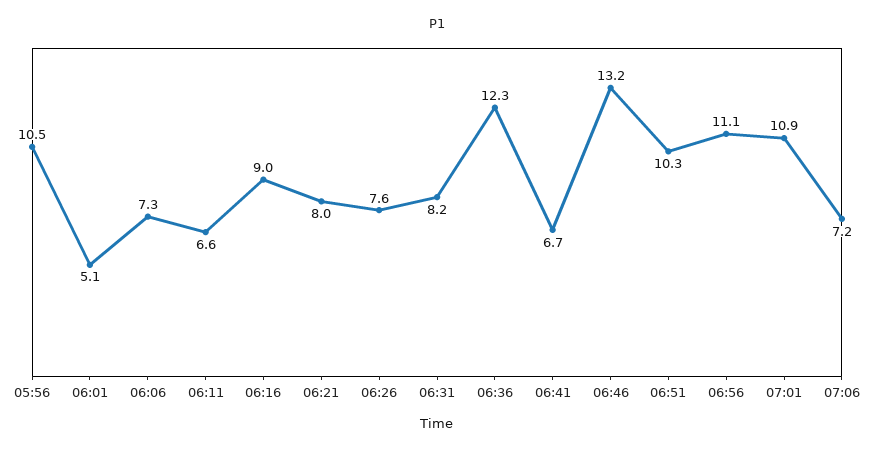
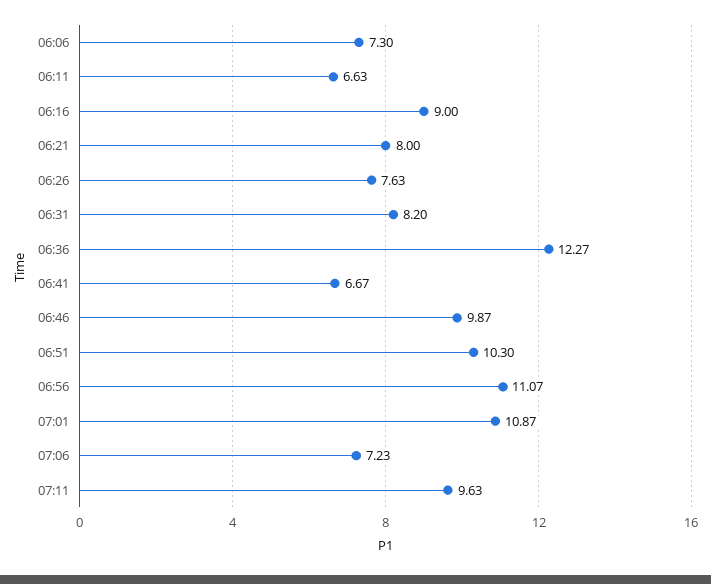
05:56: 10.5 -> none
06:01: 5.1 -> none
06:46: 13.2 -> 9.87
07:11: none -> 9.63

